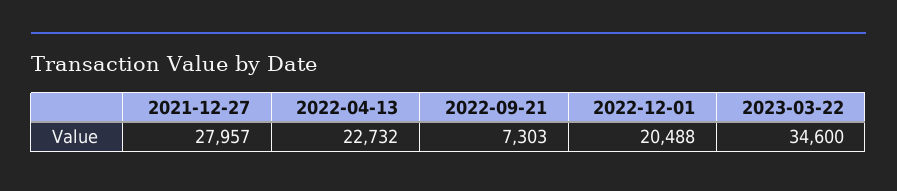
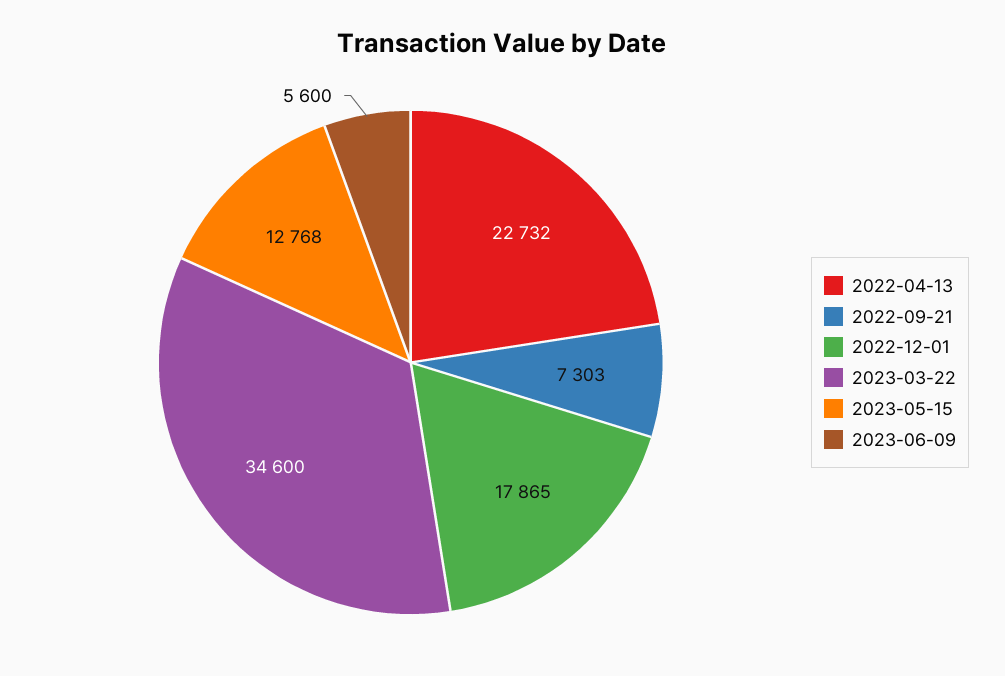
2021-12-27: 27957 -> none
2022-12-01: 20488 -> 17865
2023-05-15: none -> 12768
2023-06-09: none -> 5600

